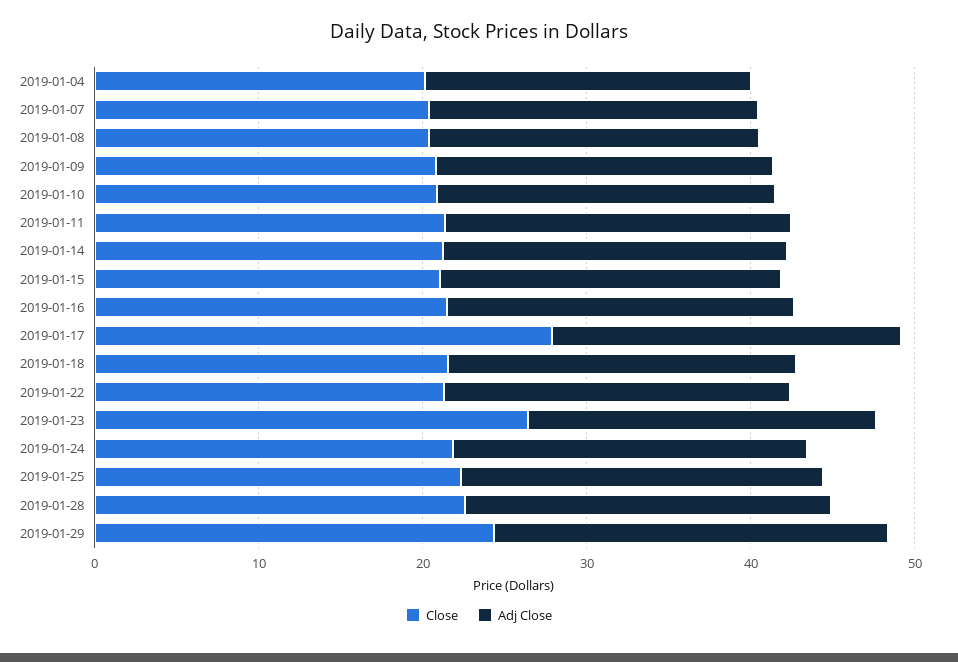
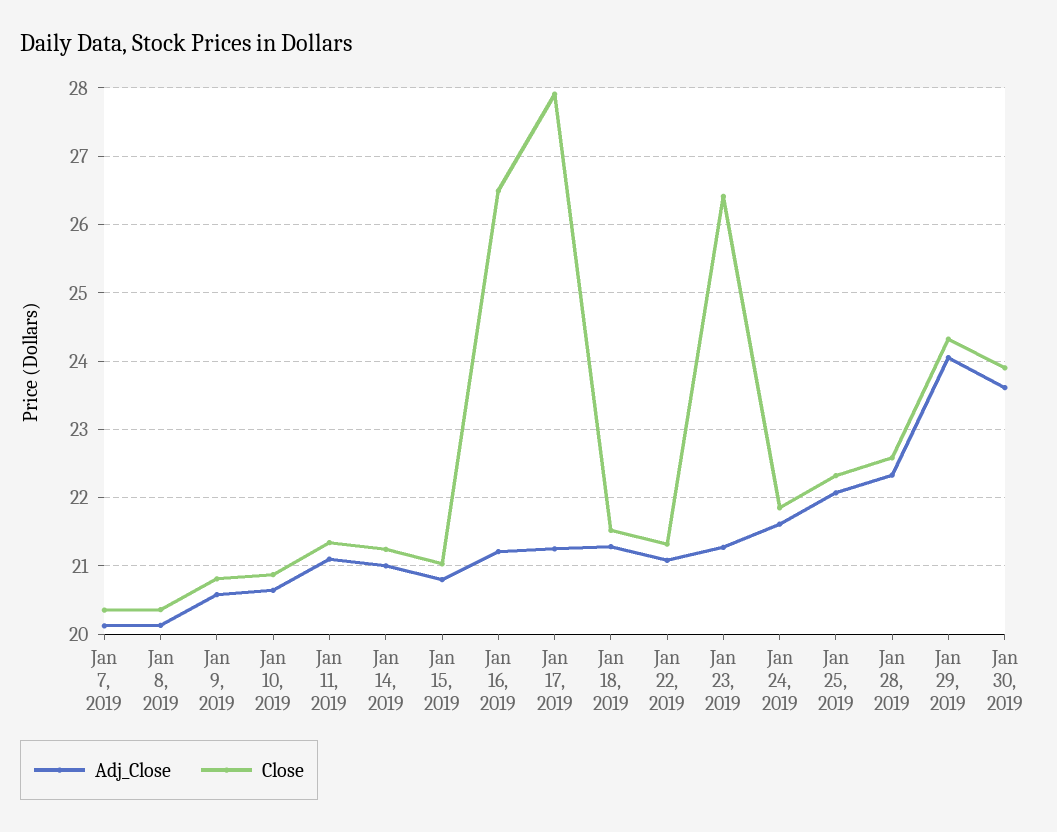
Close, 2019-01-04: 20 -> none
Adj Close, 2019-01-04: 20 -> none
Close, 2019-01-16: 22 -> 26.5
Adj Close, Jan 30, 2019: none -> 23.6
Close, Jan 30, 2019: none -> 23.9

